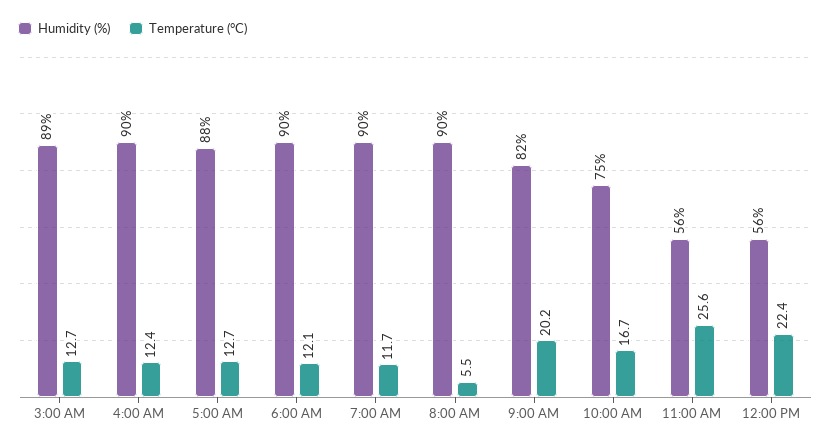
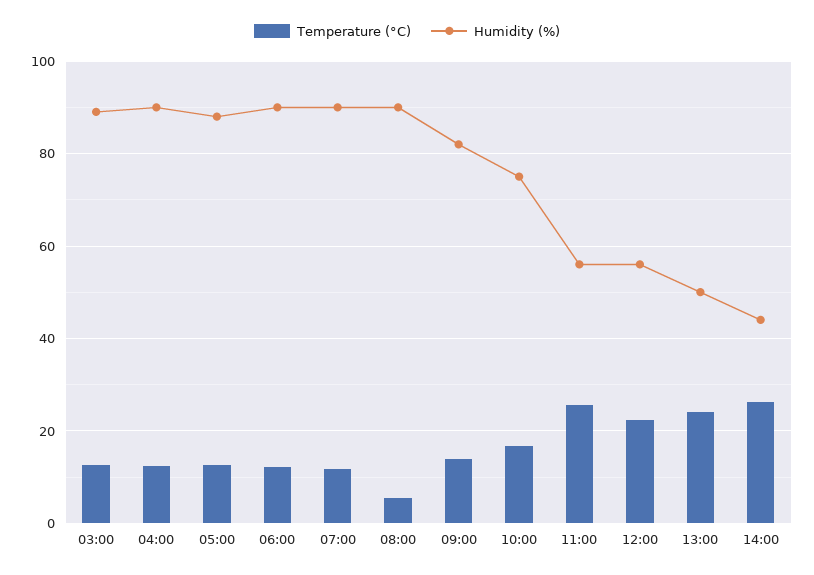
Temperature (°C), 9:00 AM: 20.2 -> 14
Temperature (°C), 13:00: none -> 24
Humidity (%), 13:00: none -> 50
Temperature (°C), 14:00: none -> 26
Humidity (%), 14:00: none -> 44

